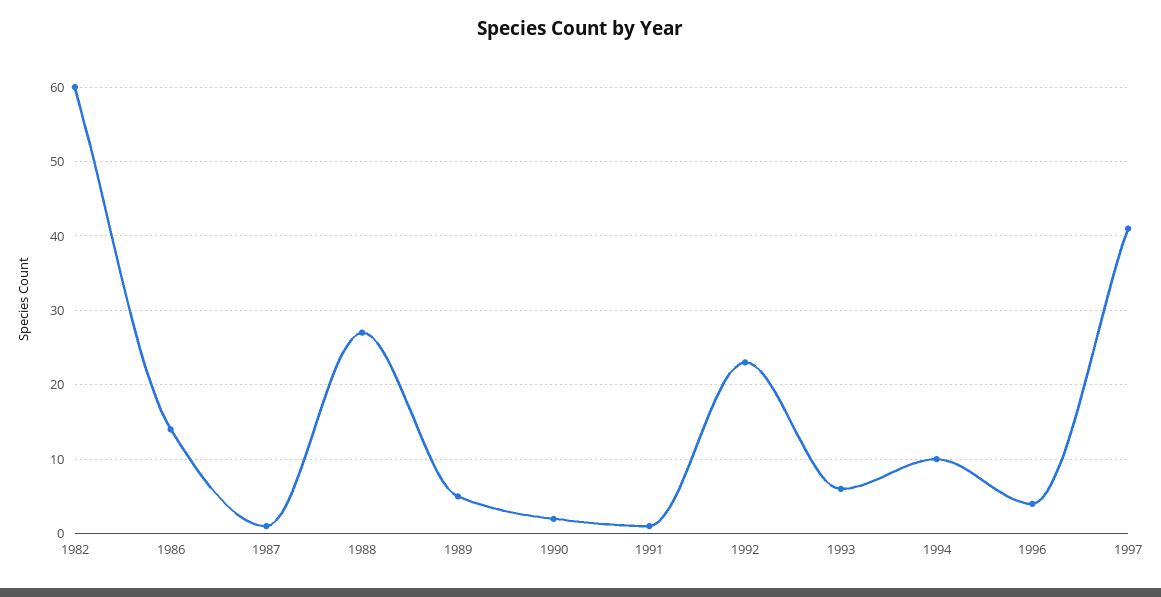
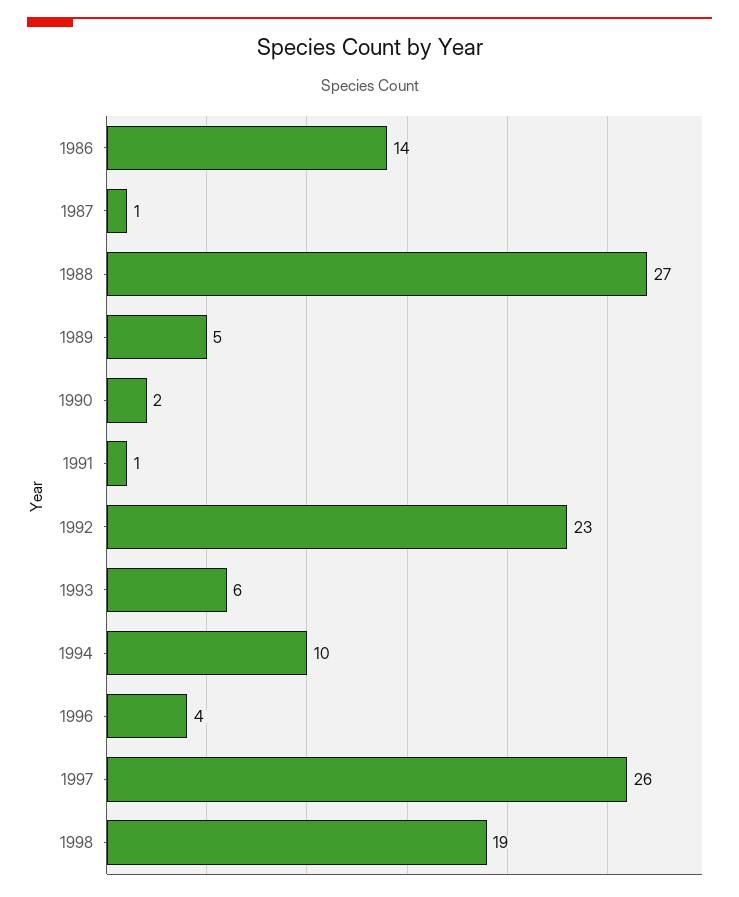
1982: 60 -> none
1997: 41 -> 26
1998: none -> 19

